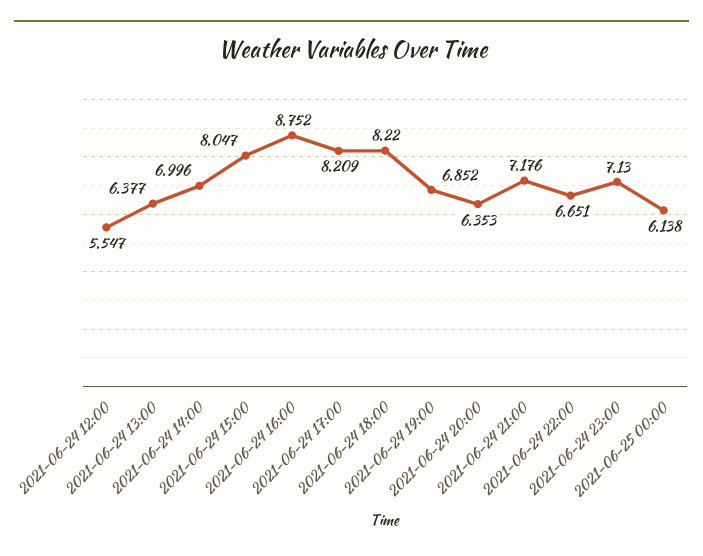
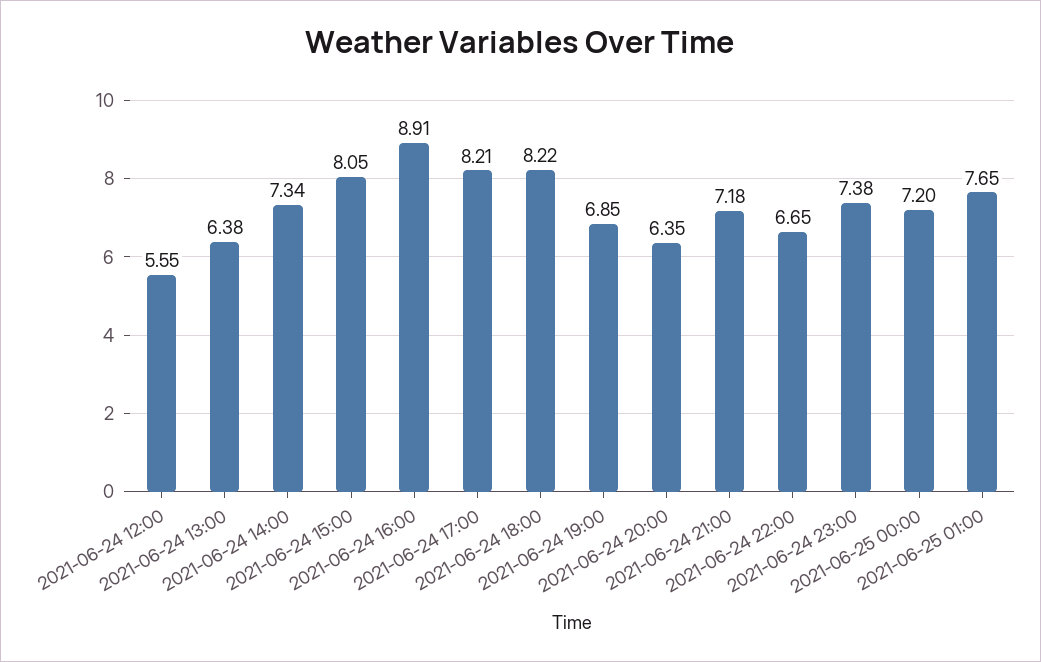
2021-06-24 14:00: 6.996 -> 7.34
2021-06-24 16:00: 8.752 -> 8.91
2021-06-24 23:00: 7.13 -> 7.38
2021-06-25 00:00: 6.138 -> 7.2
2021-06-25 01:00: none -> 7.65

